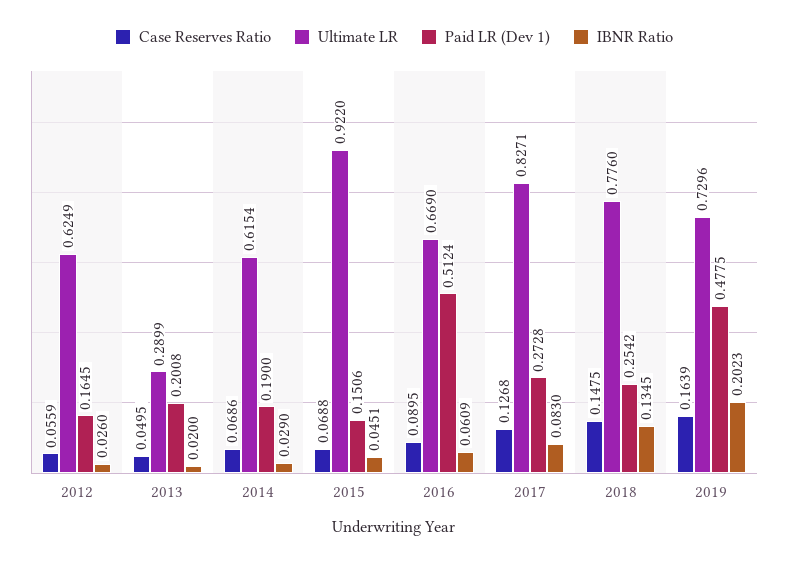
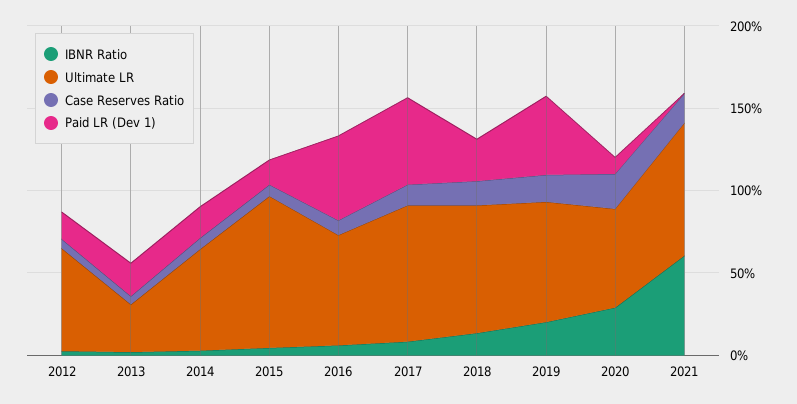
Paid LR (Dev 1), 2017: 0.2728 -> 0.5
IBNR Ratio, 2020: none -> 0.3
Ultimate LR, 2020: none -> 0.6
Case Reserves Ratio, 2020: none -> 0.2
Paid LR (Dev 1), 2020: none -> 0.1
IBNR Ratio, 2021: none -> 0.6
Ultimate LR, 2021: none -> 0.8
Case Reserves Ratio, 2021: none -> 0.2
Paid LR (Dev 1), 2021: none -> 0

